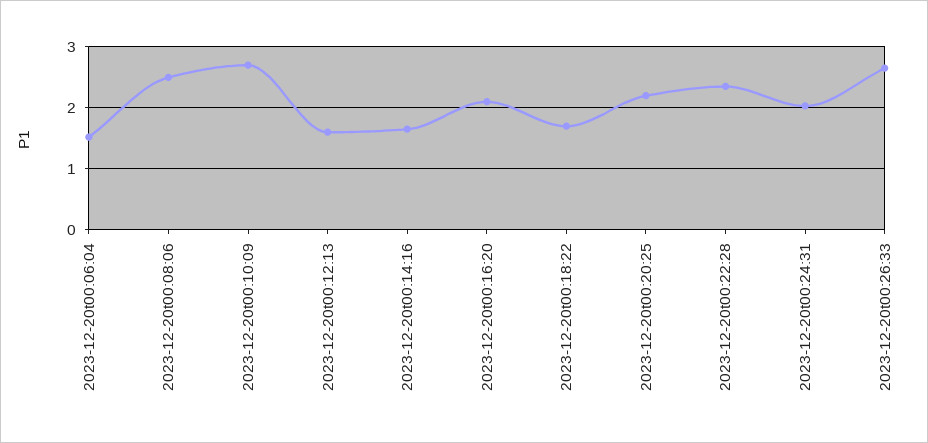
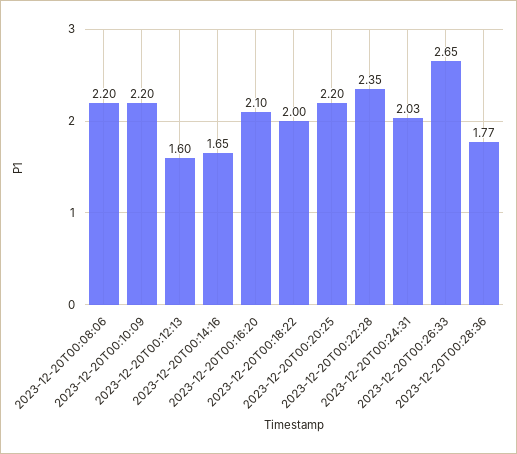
2023-12-20t00:06:04: 1.5 -> none
2023-12-20t00:08:06: 2.5 -> 2.2
2023-12-20t00:10:09: 2.7 -> 2.2
2023-12-20t00:18:22: 1.7 -> 2
2023-12-20T00:28:36: none -> 1.77

